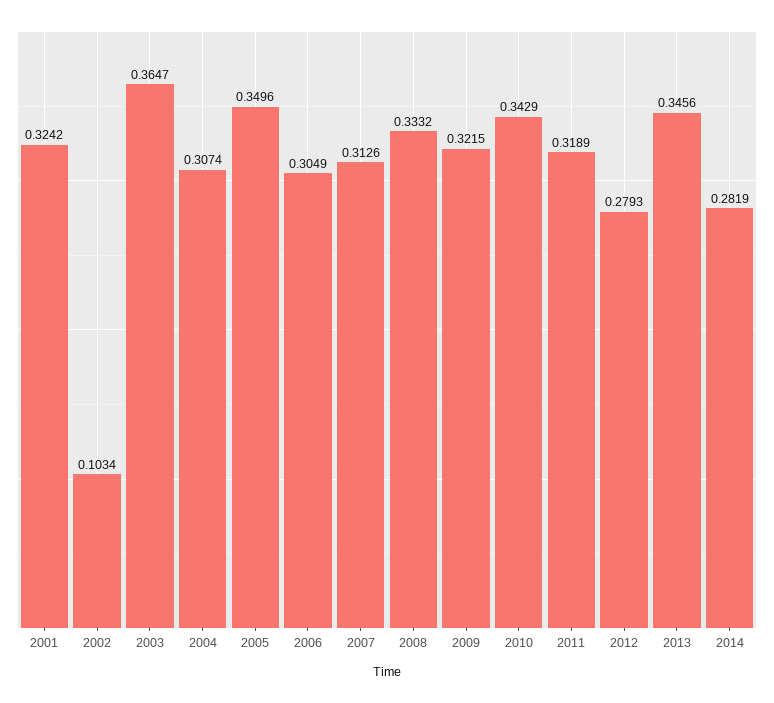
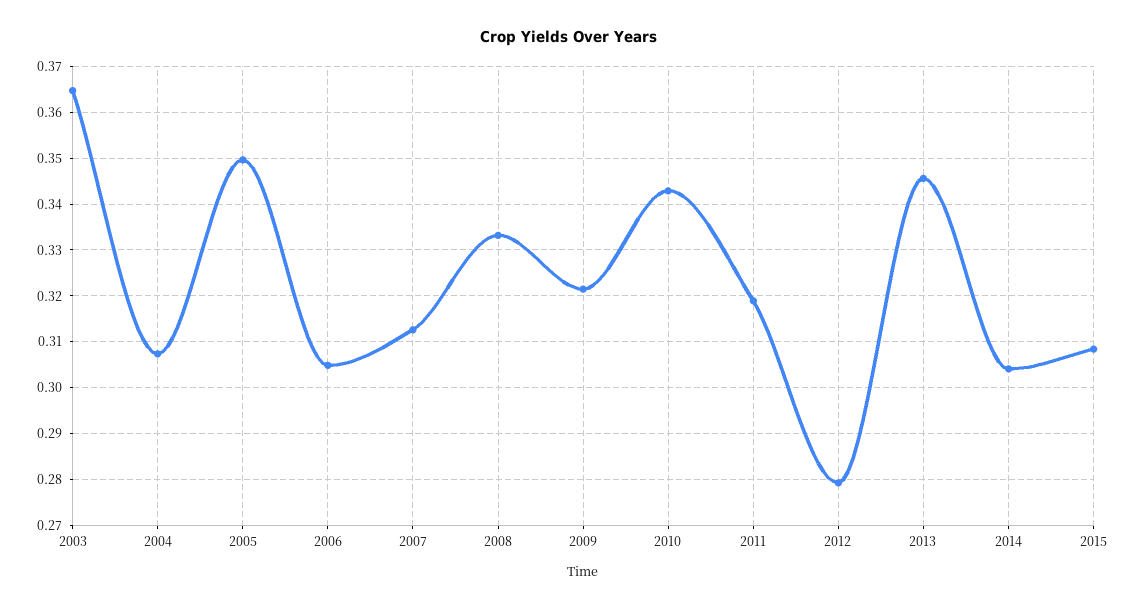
2001: 0.3242 -> none
2002: 0.1034 -> none
2014: 0.2819 -> 0.304
2015: none -> 0.308

